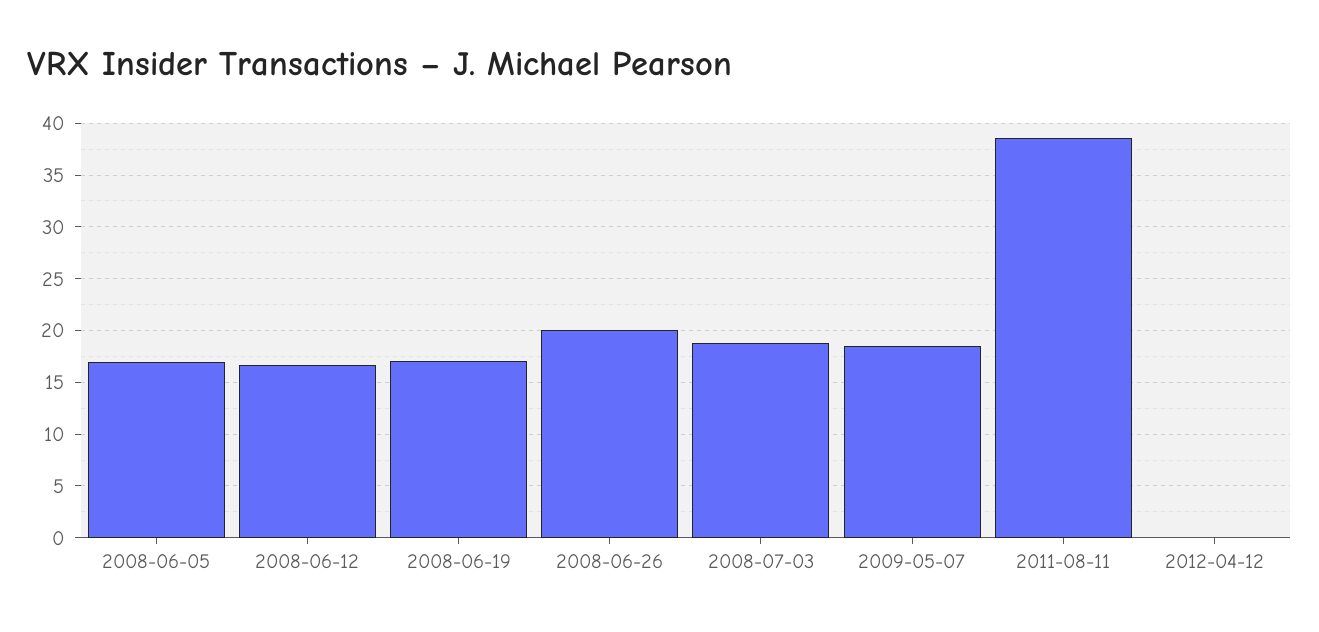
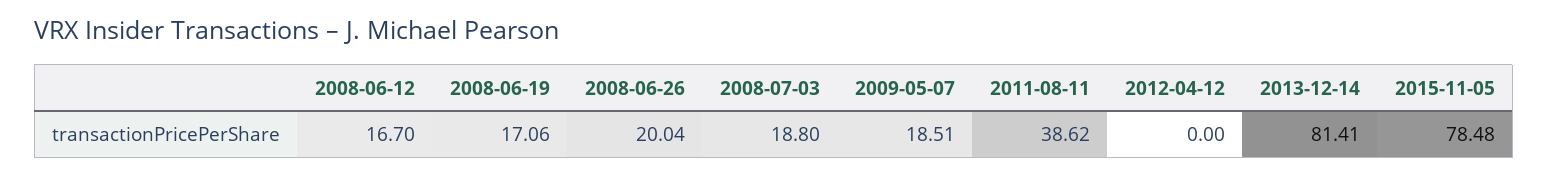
2008-06-05: 17 -> none
2013-12-14: none -> 81.41
2015-11-05: none -> 78.48

